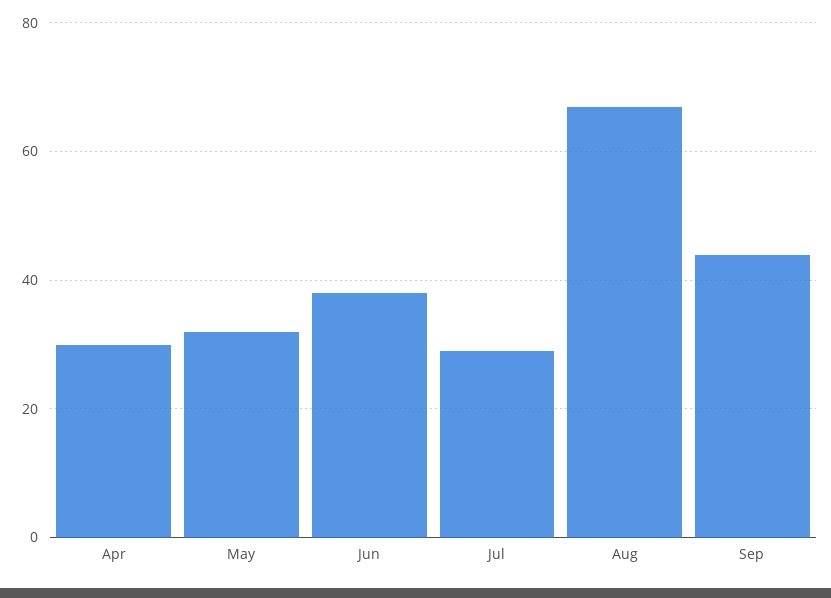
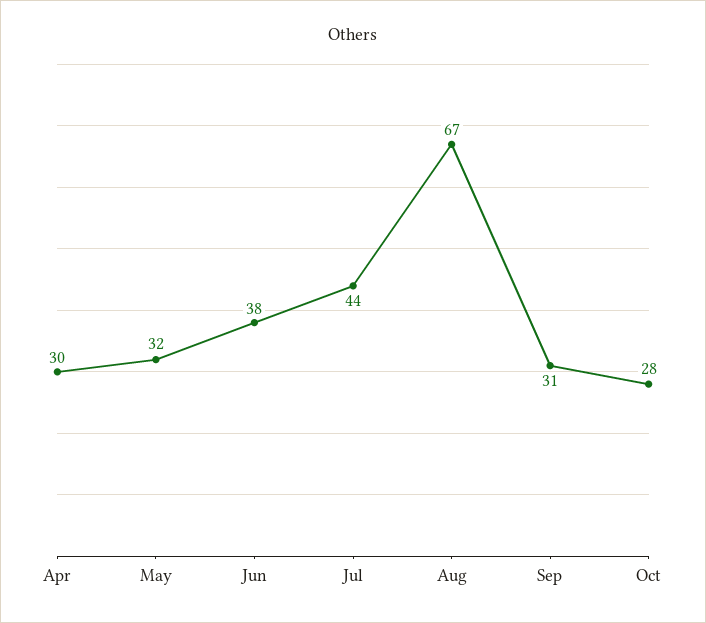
Jul: 30 -> 44
Sep: 45 -> 31
Oct: none -> 28

